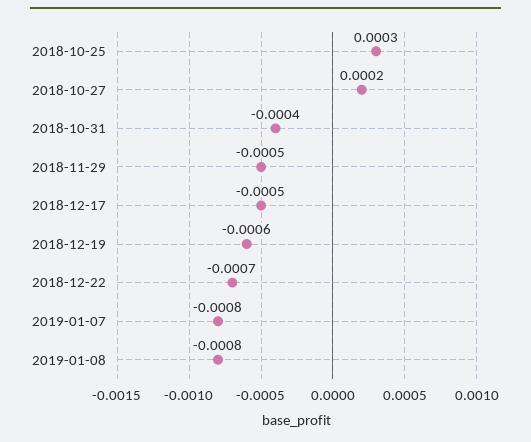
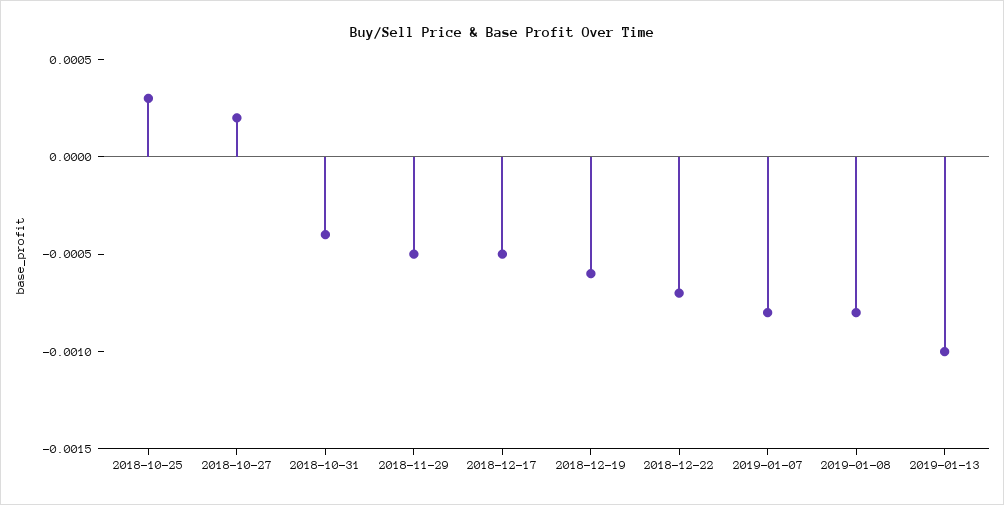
2019-01-13: none -> -0.001

